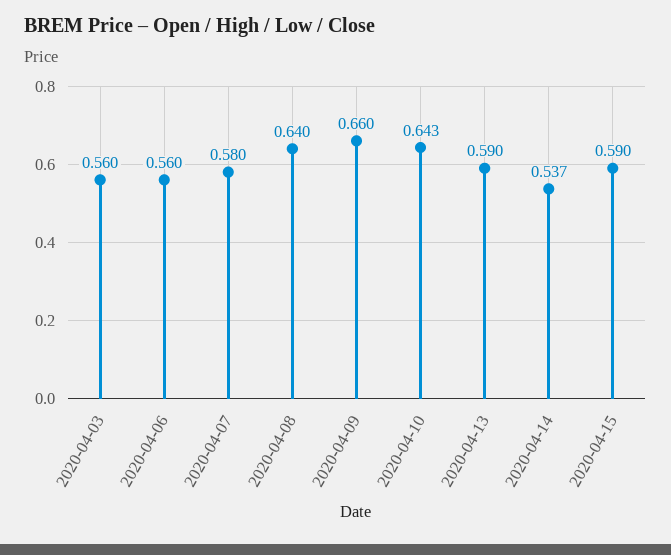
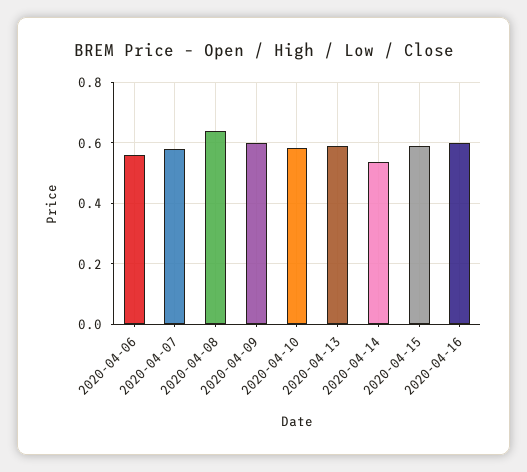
2020-04-03: 0.56 -> none
2020-04-09: 0.66 -> 0.6
2020-04-10: 0.643 -> 0.58
2020-04-16: none -> 0.6

